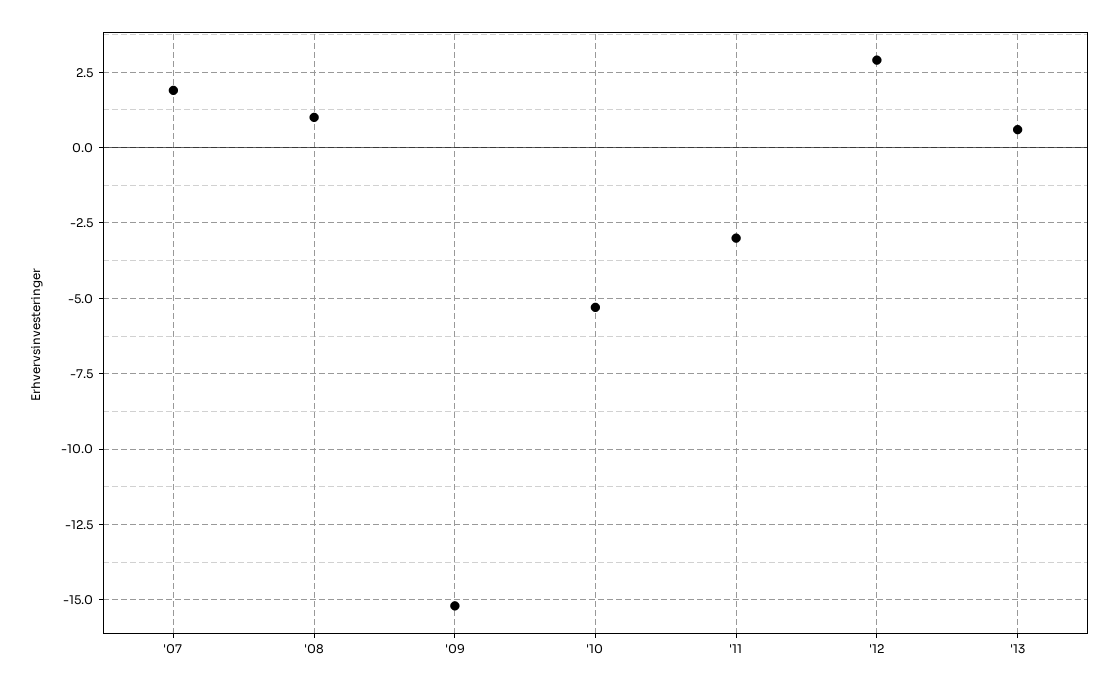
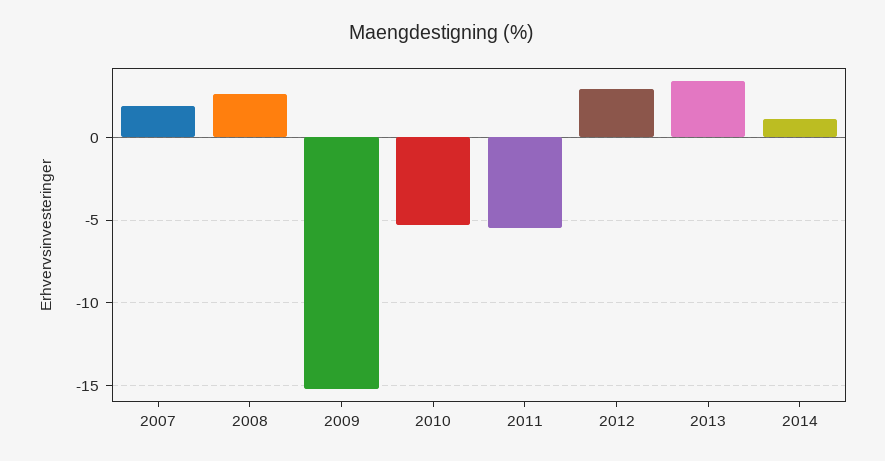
'08: 1 -> 2.5
'11: -3 -> -5.5
'13: 0.5 -> 3.5
2014: none -> 1

